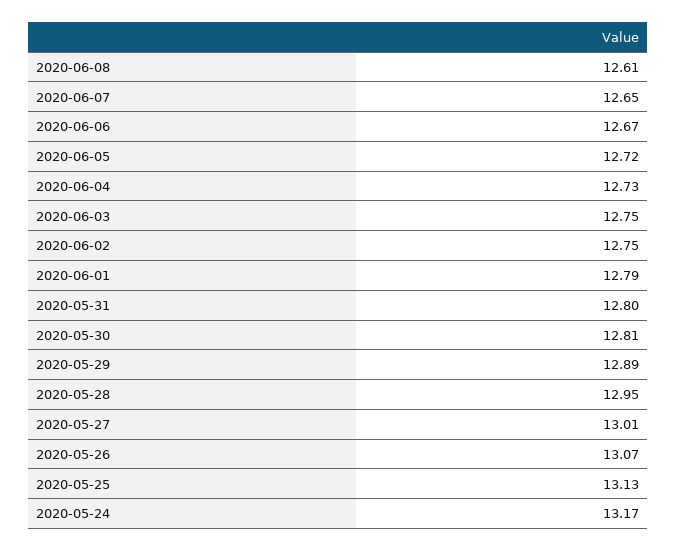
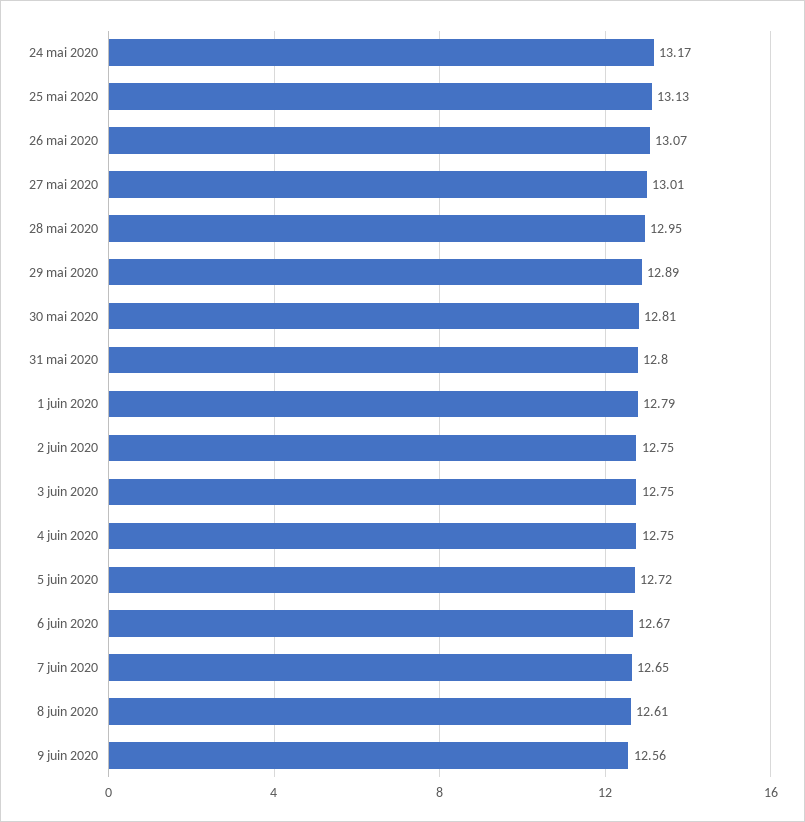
2020-06-04: 12.73 -> 12.75
9 juin 2020: none -> 12.56

